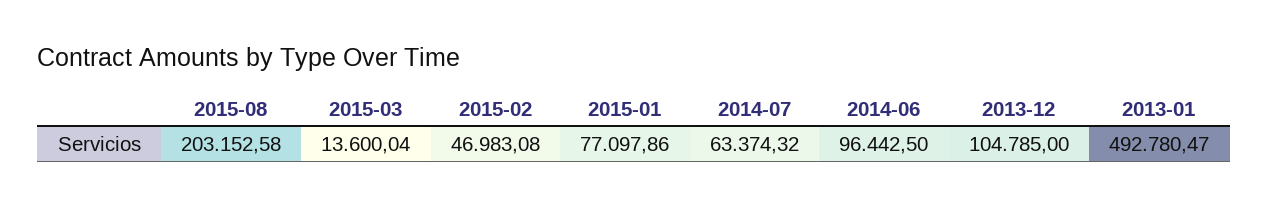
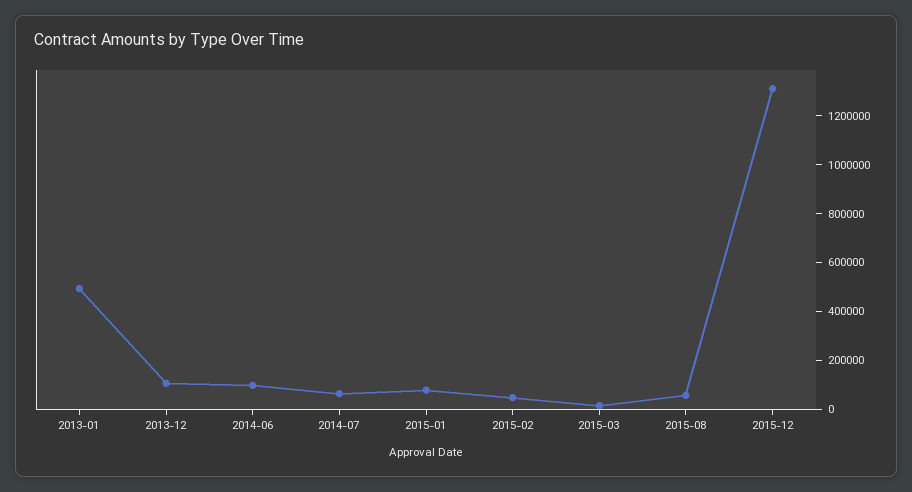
2015-08: 203152.58 -> 50000
2015-12: none -> 1300000

